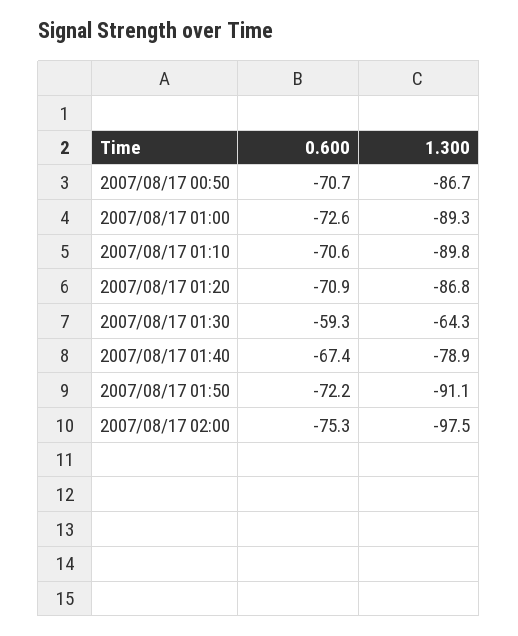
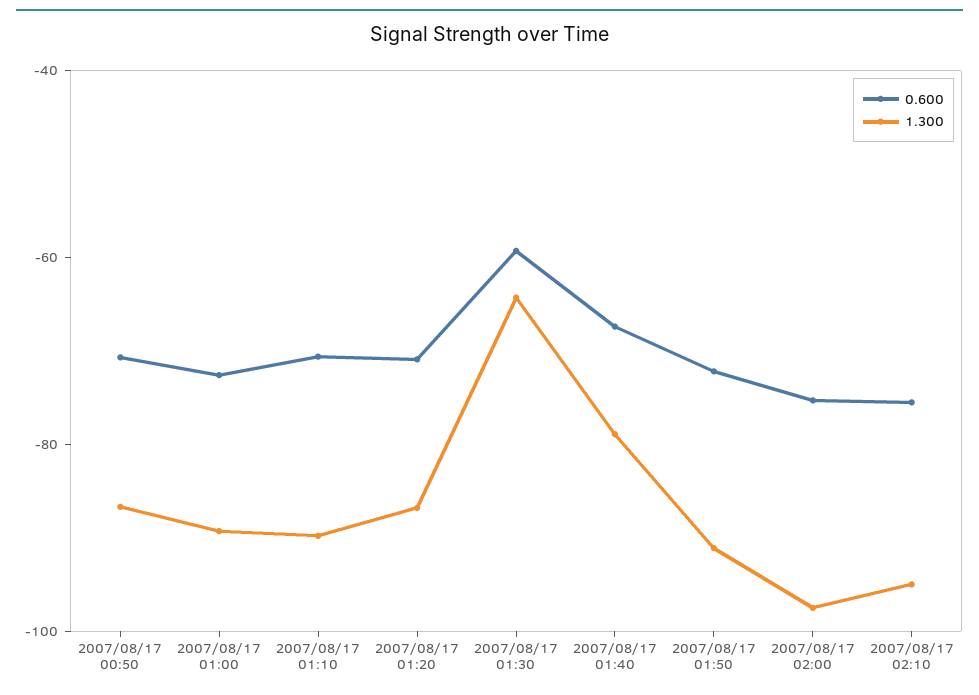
0.600, 2007/08/17 02:10: none -> -75
1.300, 2007/08/17 02:10: none -> -95

